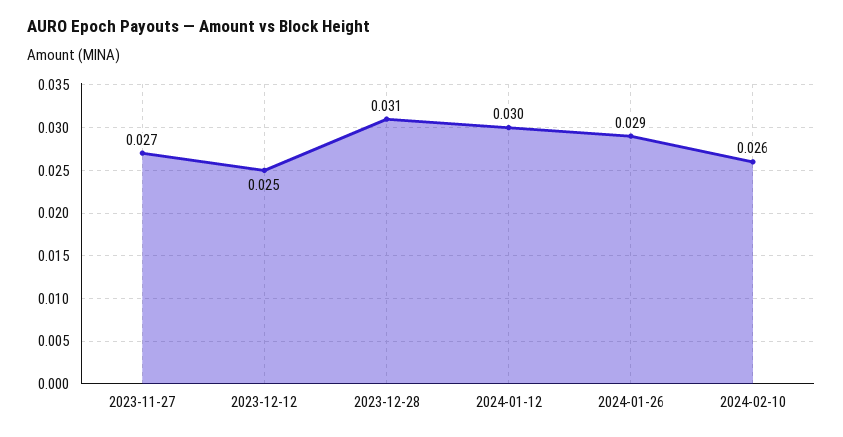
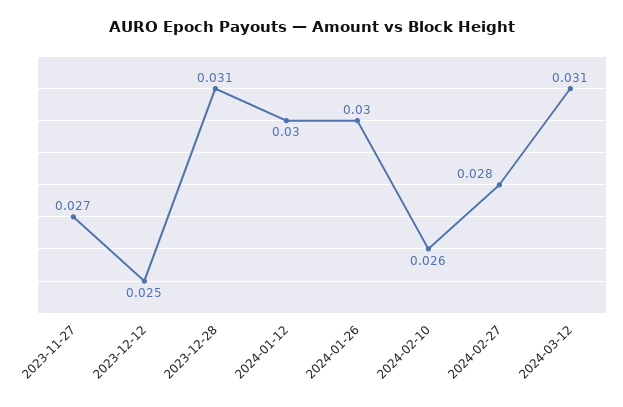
2024-01-26: 0.029 -> 0.03
2024-02-27: none -> 0.028
2024-03-12: none -> 0.031

